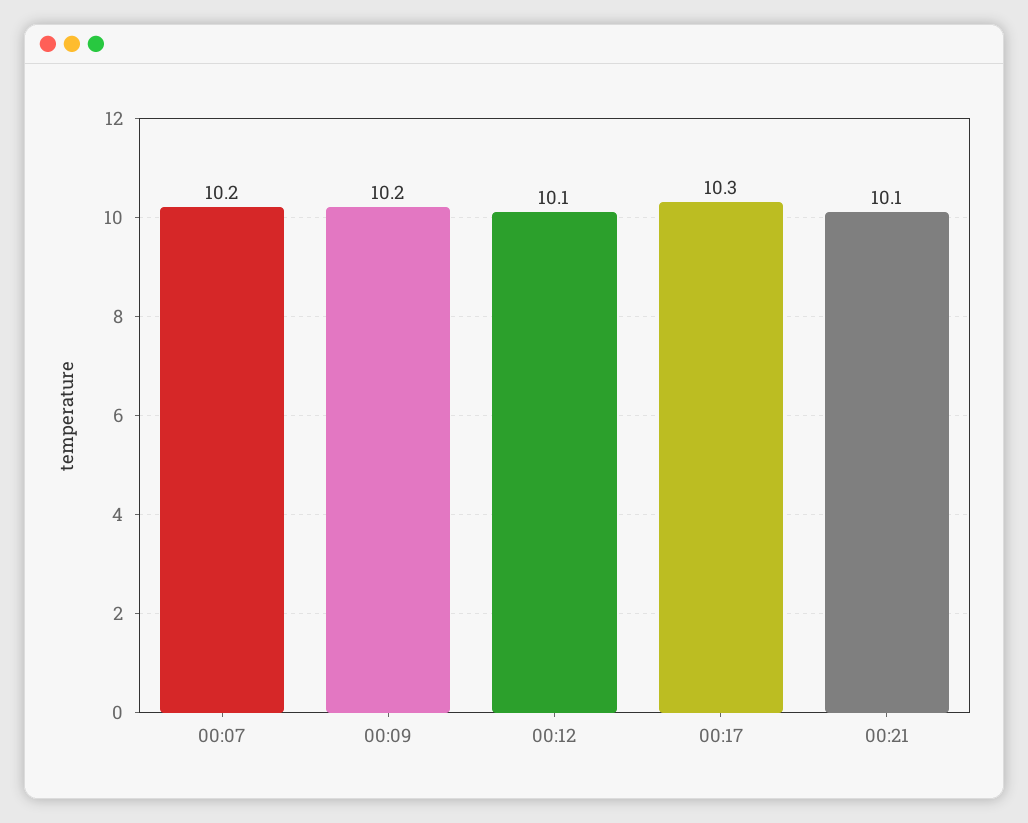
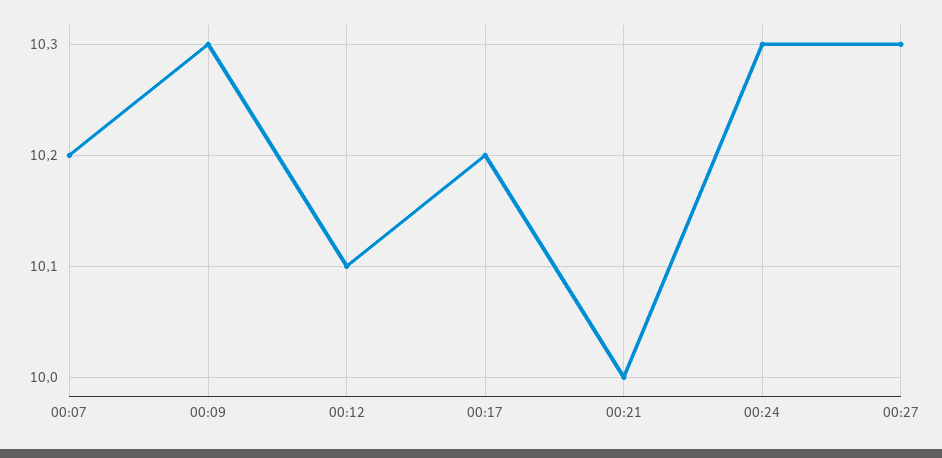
00:09: 10.2 -> 10.3
00:17: 10.3 -> 10.2
00:21: 10.1 -> 10
00:24: none -> 10.3
00:27: none -> 10.3

